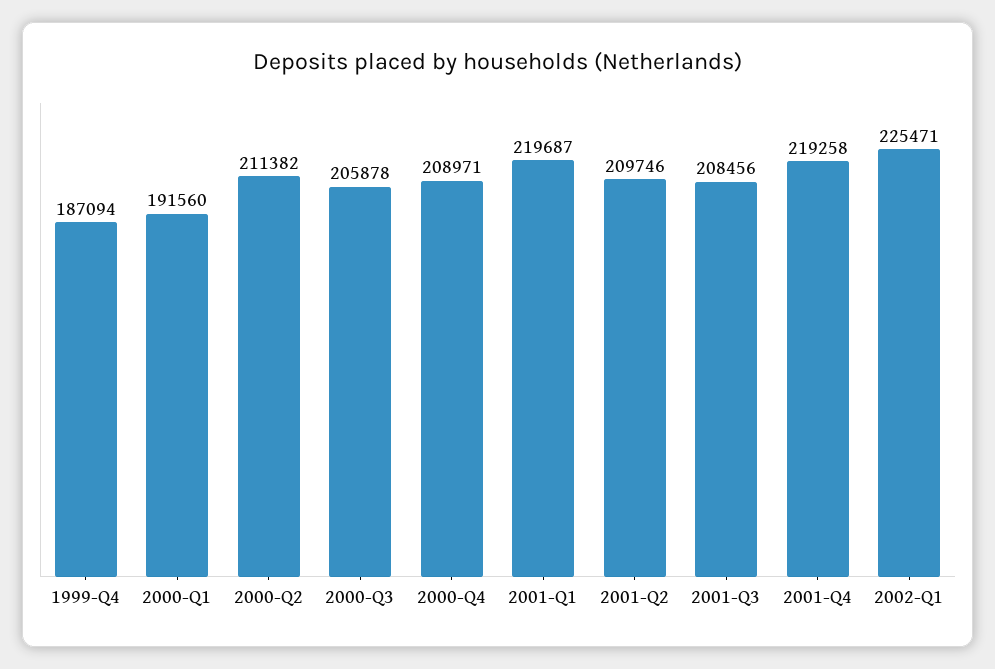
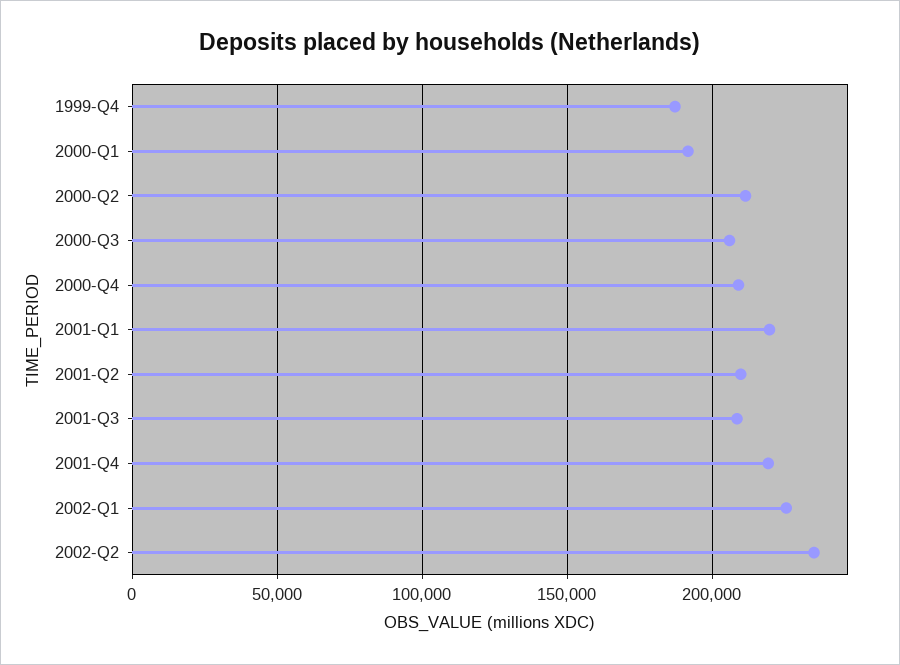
2002-Q2: none -> 235000

